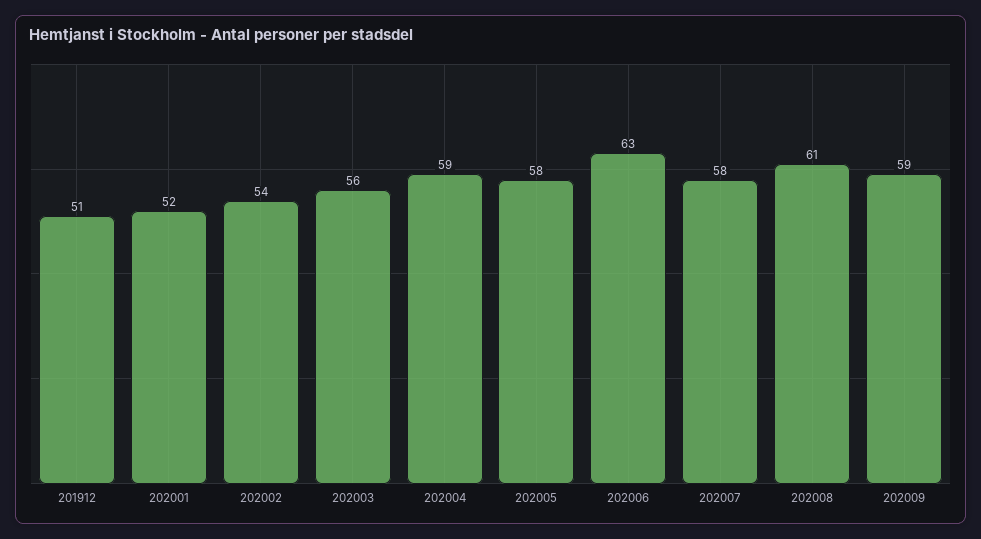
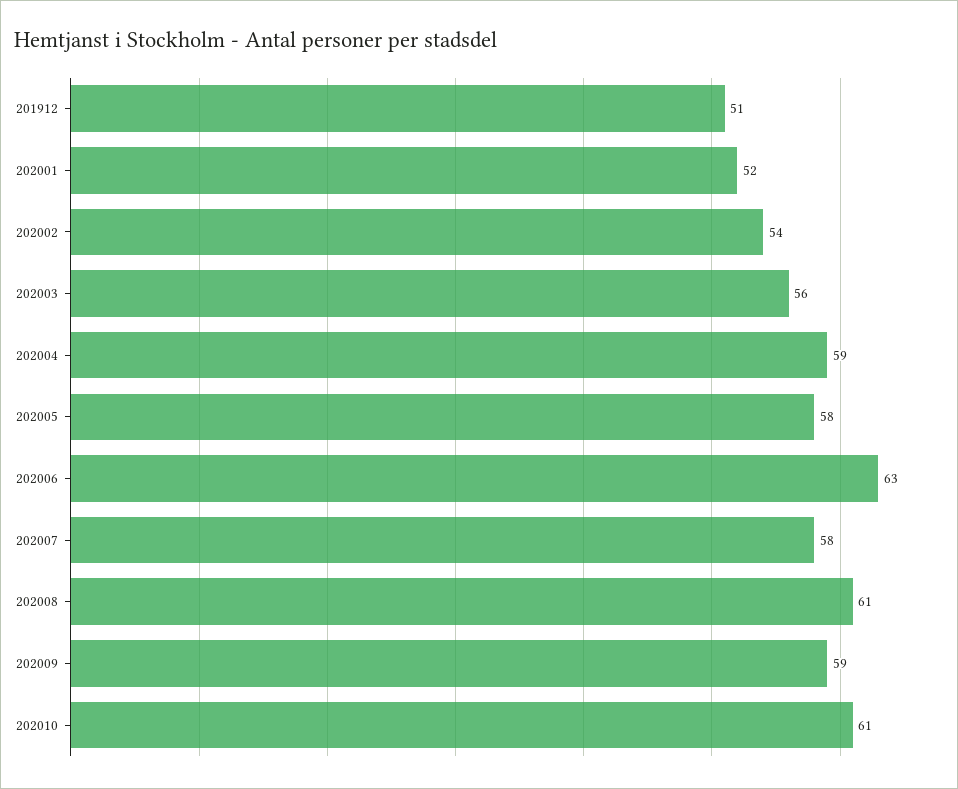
202010: none -> 61

